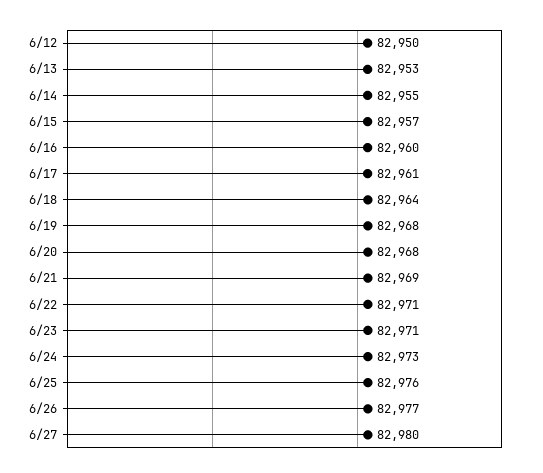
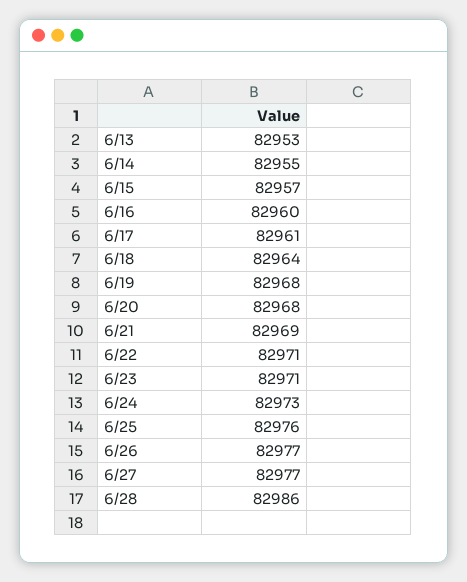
6/12: 82950 -> none
6/27: 82980 -> 82977
6/28: none -> 82986

